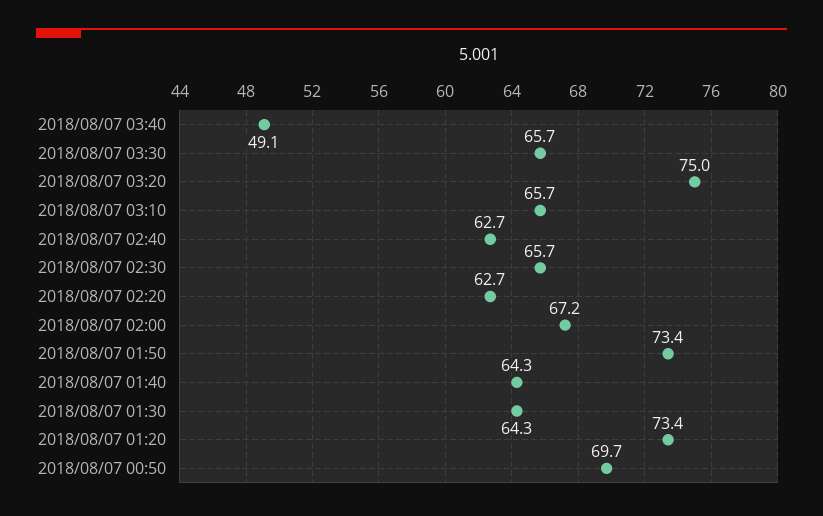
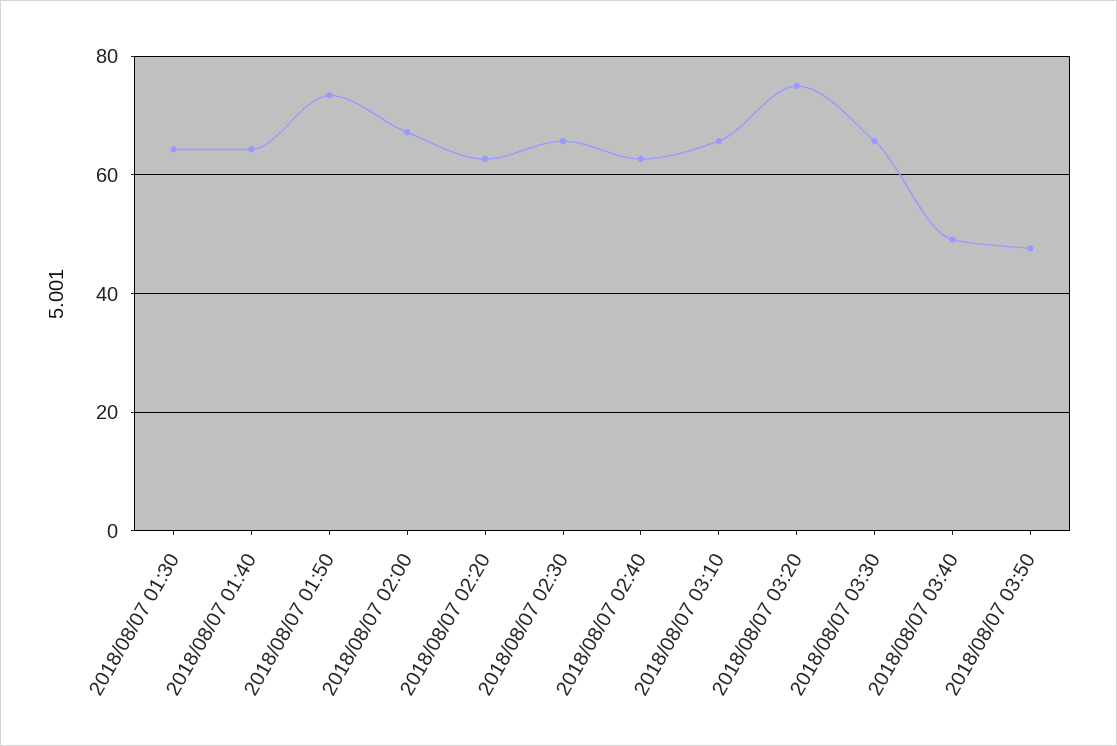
2018/08/07 01:20: 73.4 -> none
2018/08/07 00:50: 69.7 -> none
2018/08/07 03:50: none -> 48

